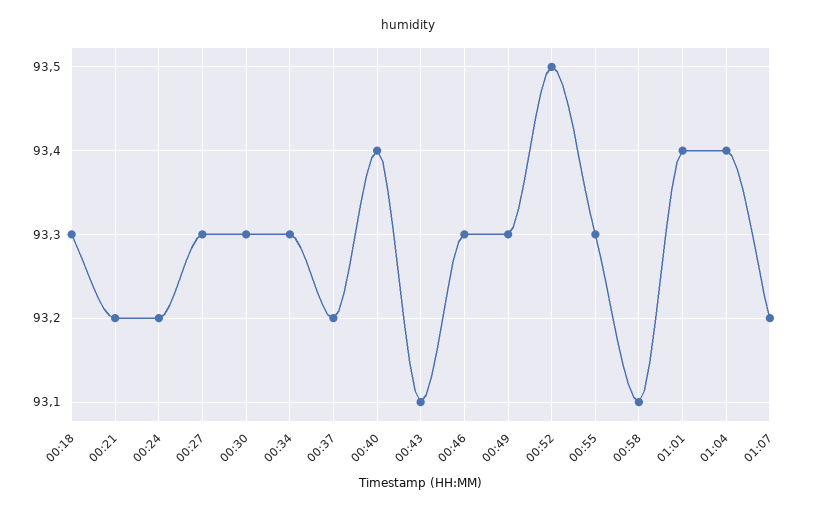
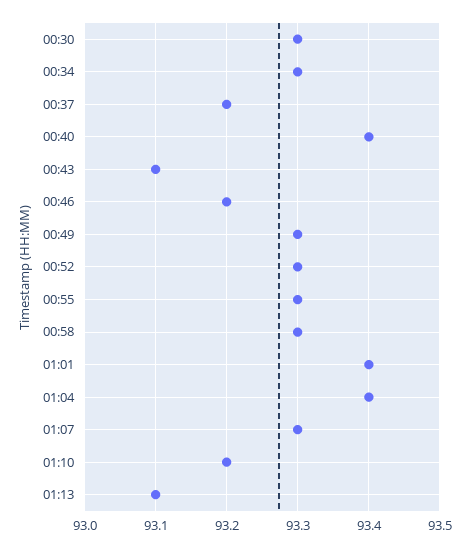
00:18: 93.3 -> none
00:21: 93.2 -> none
00:24: 93.2 -> none
00:27: 93.3 -> none
00:46: 93.3 -> 93.2
00:52: 93.5 -> 93.3
00:58: 93.1 -> 93.3
01:07: 93.2 -> 93.3
01:10: none -> 93.2
01:13: none -> 93.1

